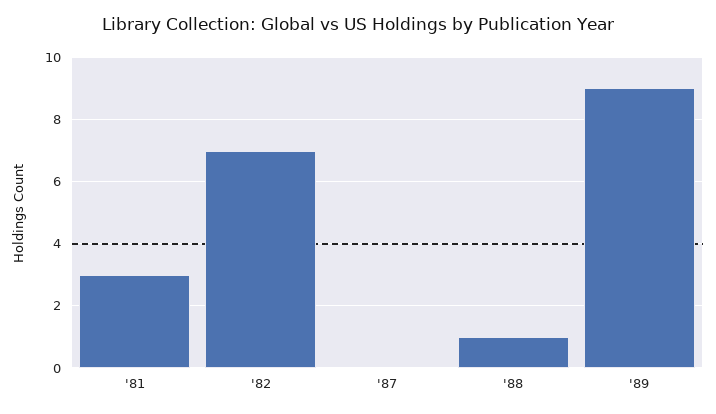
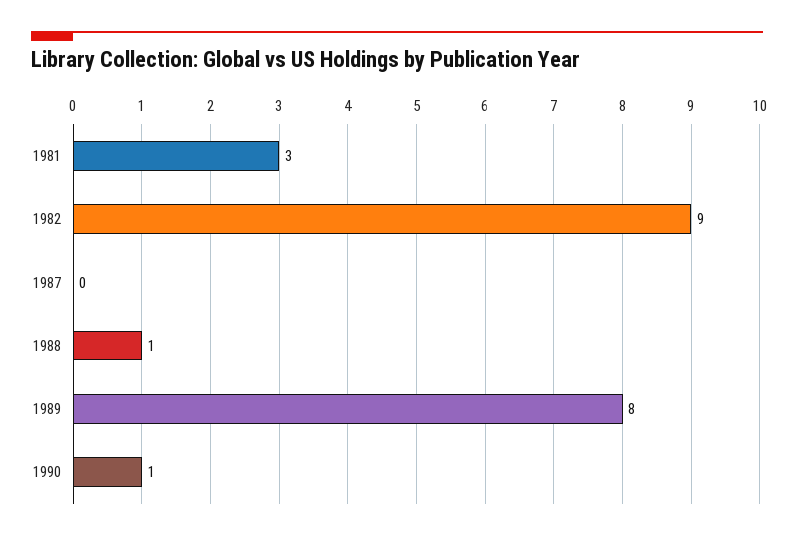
'82: 7 -> 9
'89: 9 -> 8
1990: none -> 1

